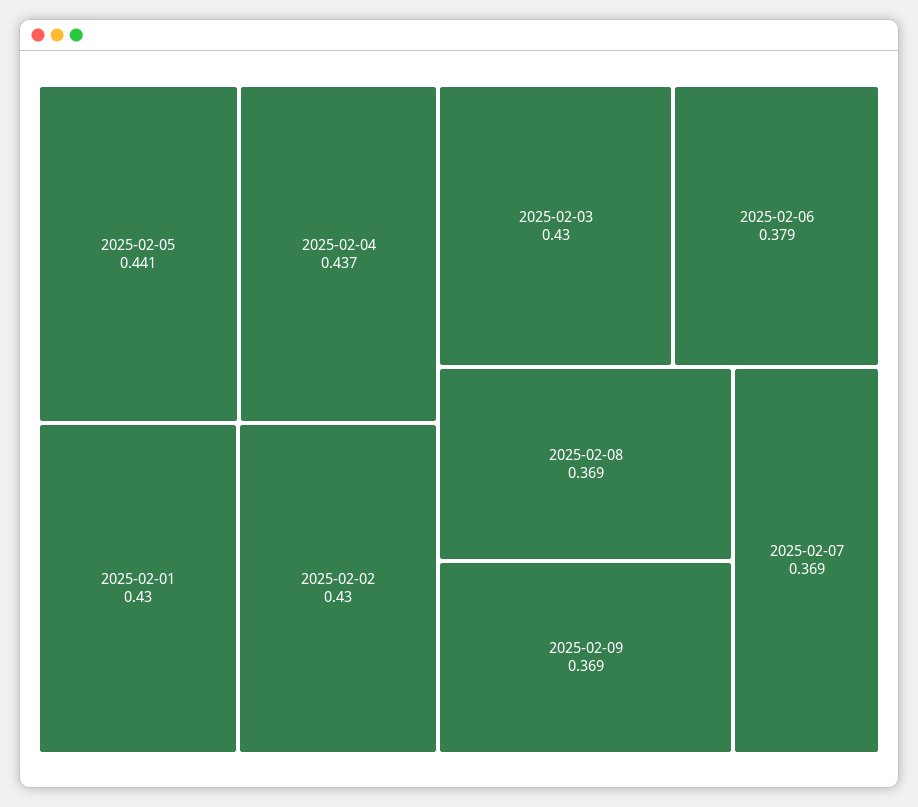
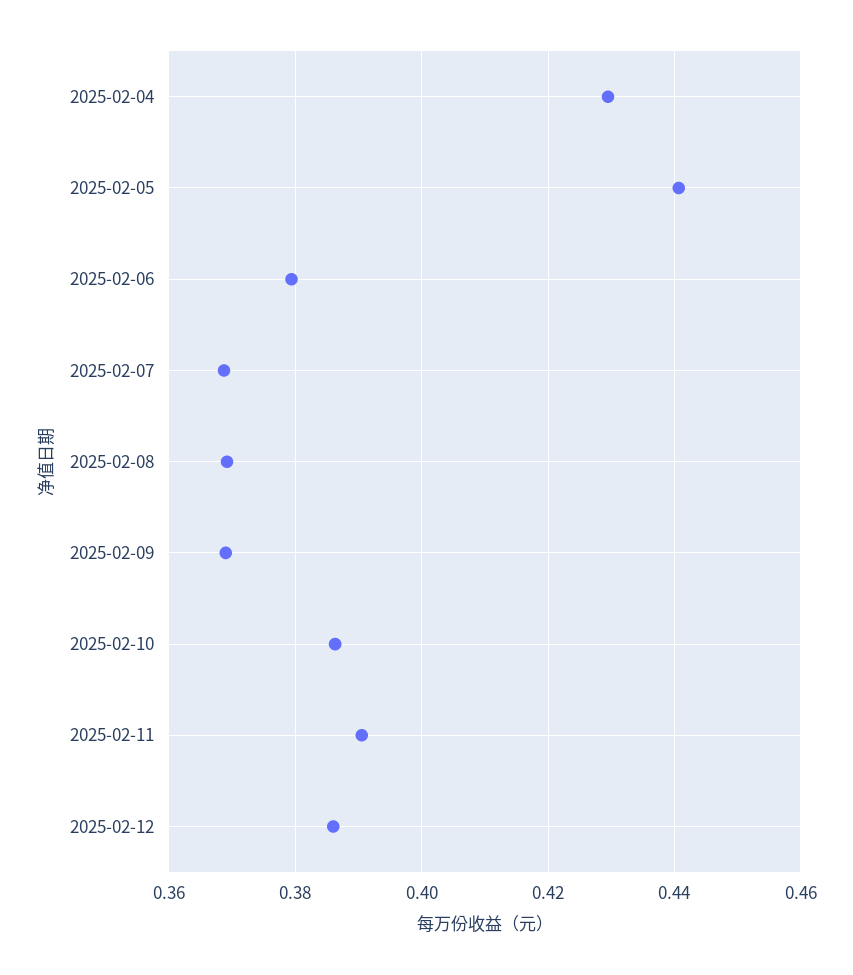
2025-02-04: 0.437 -> 0.43
2025-02-01: 0.43 -> none
2025-02-02: 0.43 -> none
2025-02-03: 0.43 -> none
2025-02-10: none -> 0.386
2025-02-11: none -> 0.39
2025-02-12: none -> 0.386

